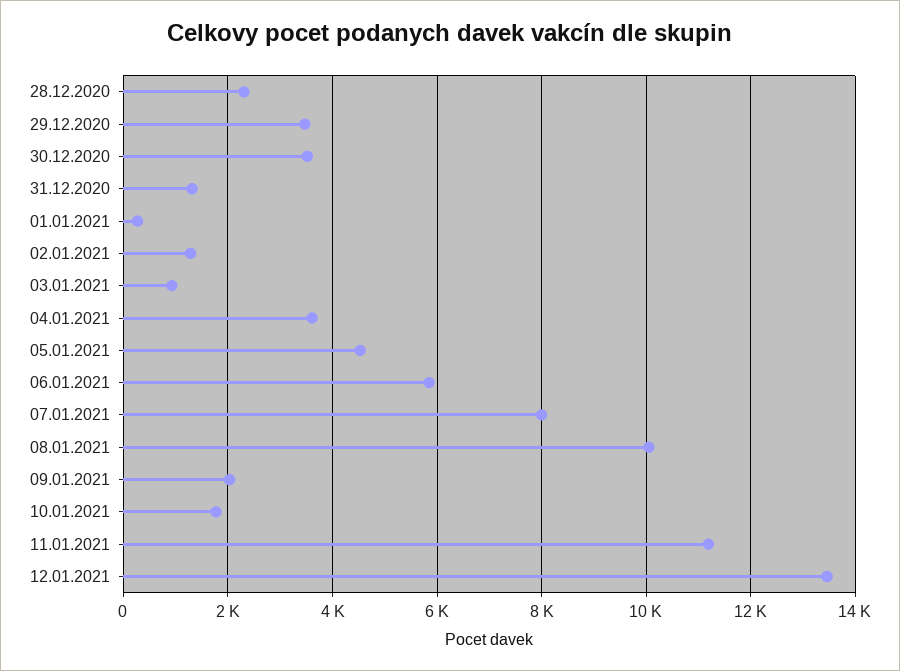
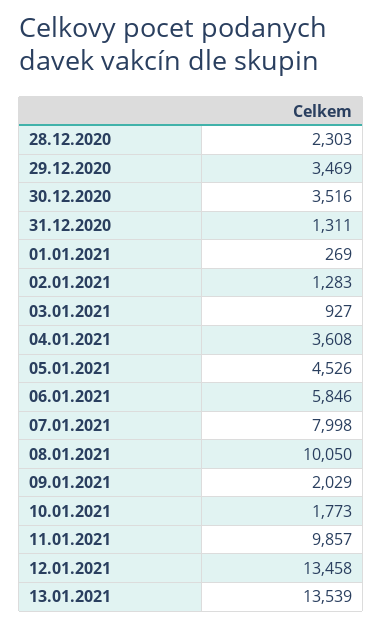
11.01.2021: 11200 -> 9857
13.01.2021: none -> 13539

